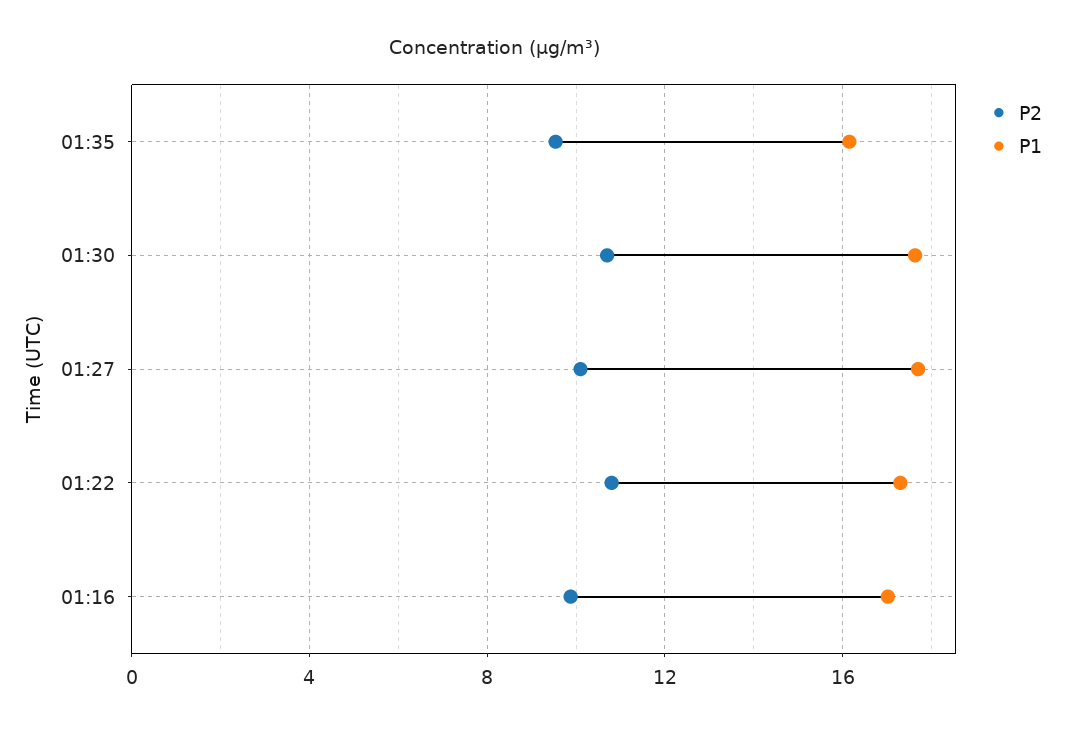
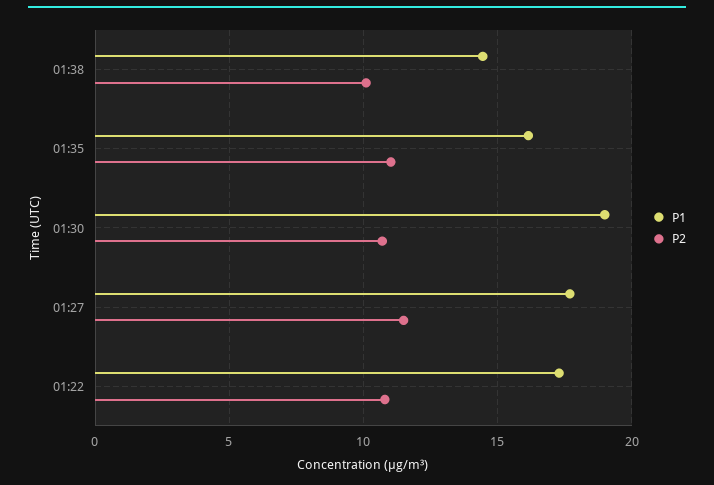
P2, 01:35: 9.5 -> 11
P1, 01:30: 17.5 -> 19
P2, 01:27: 10 -> 11.5
P2, 01:16: 10 -> none
P1, 01:16: 17 -> none
P1, 01:38: none -> 14.5
P2, 01:38: none -> 10

